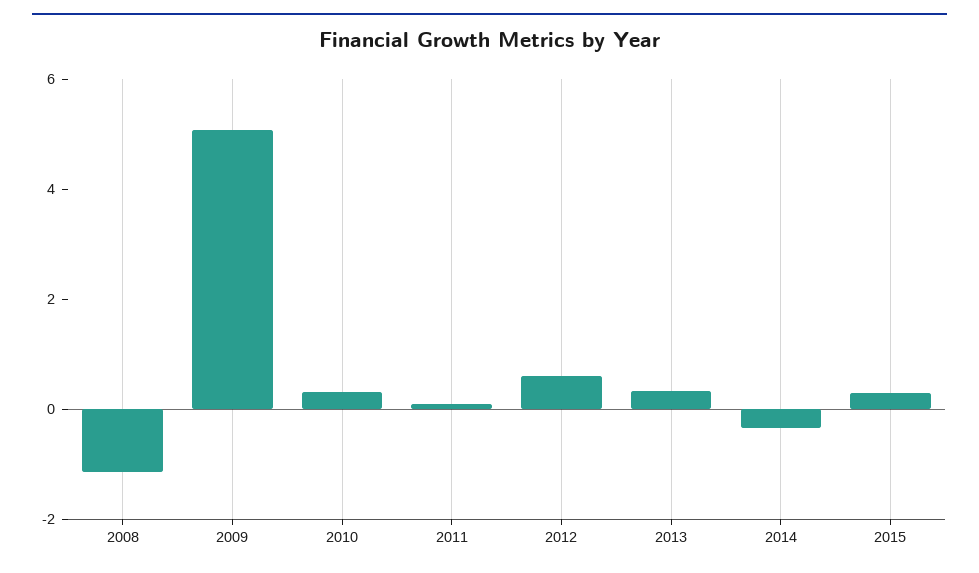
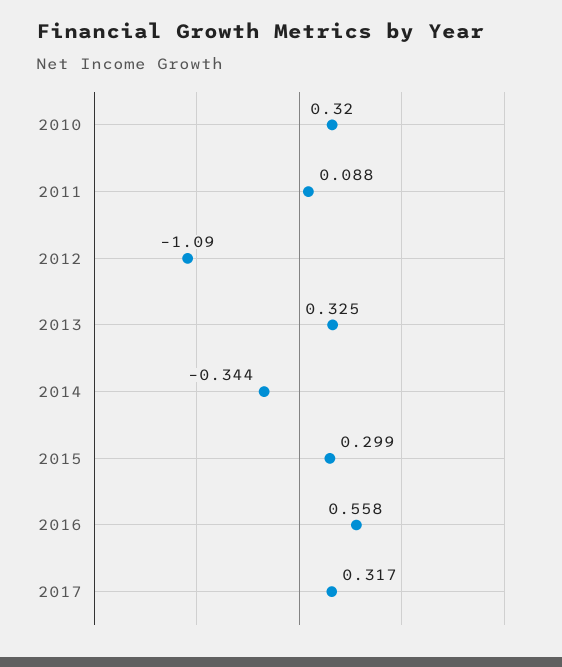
2008: -1 -> none
2009: 5 -> none
2012: 0.5 -> -1.09
2016: none -> 0.558
2017: none -> 0.317

